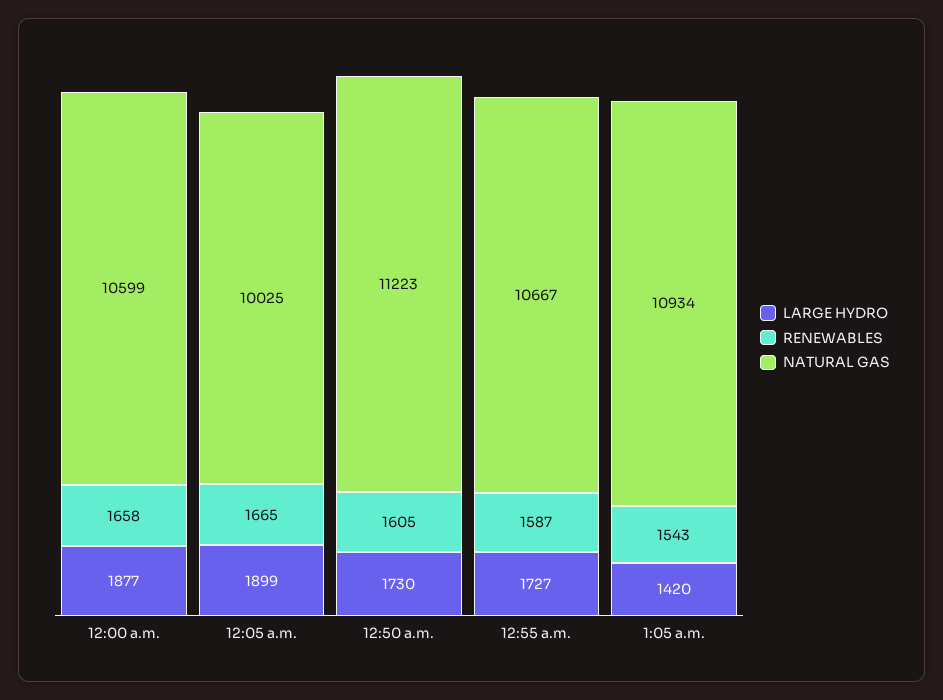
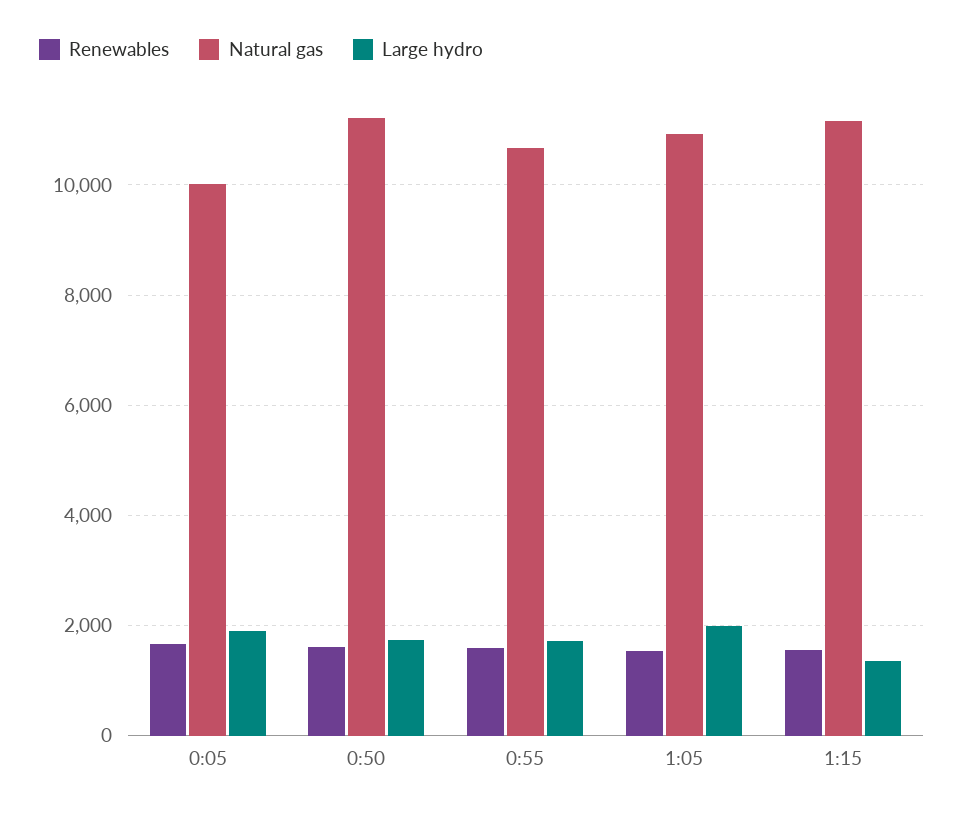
LARGE HYDRO, 12:00 a.m.: 1877 -> none
RENEWABLES, 12:00 a.m.: 1658 -> none
NATURAL GAS, 12:00 a.m.: 10599 -> none
LARGE HYDRO, 1:05 a.m.: 1420 -> 2000
RENEWABLES, 1:15: none -> 1600
NATURAL GAS, 1:15: none -> 11200
LARGE HYDRO, 1:15: none -> 1400

